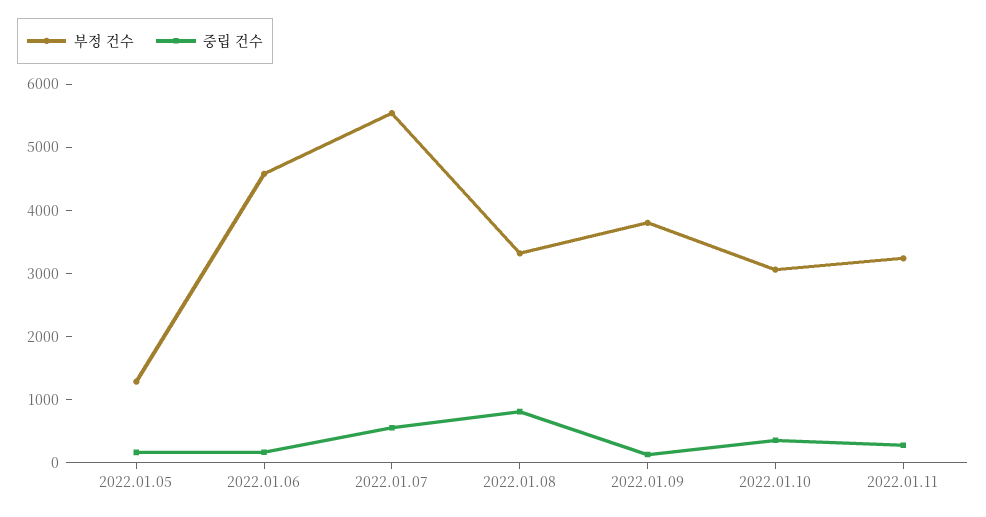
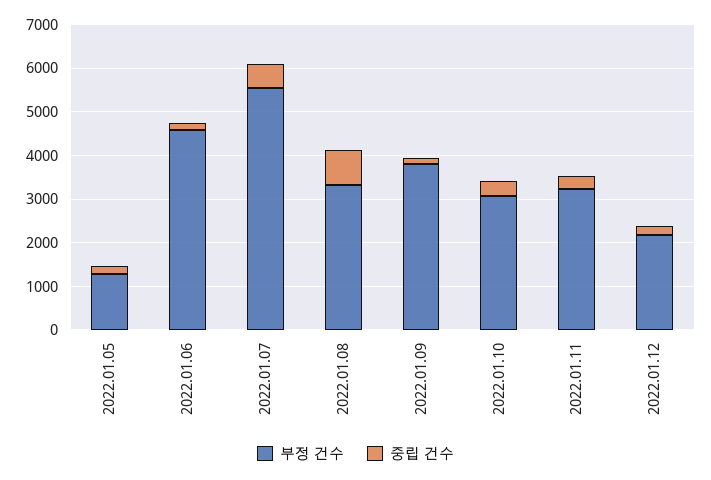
부정 건수, 2022.01.12: none -> 2200
중립 건수, 2022.01.12: none -> 200

